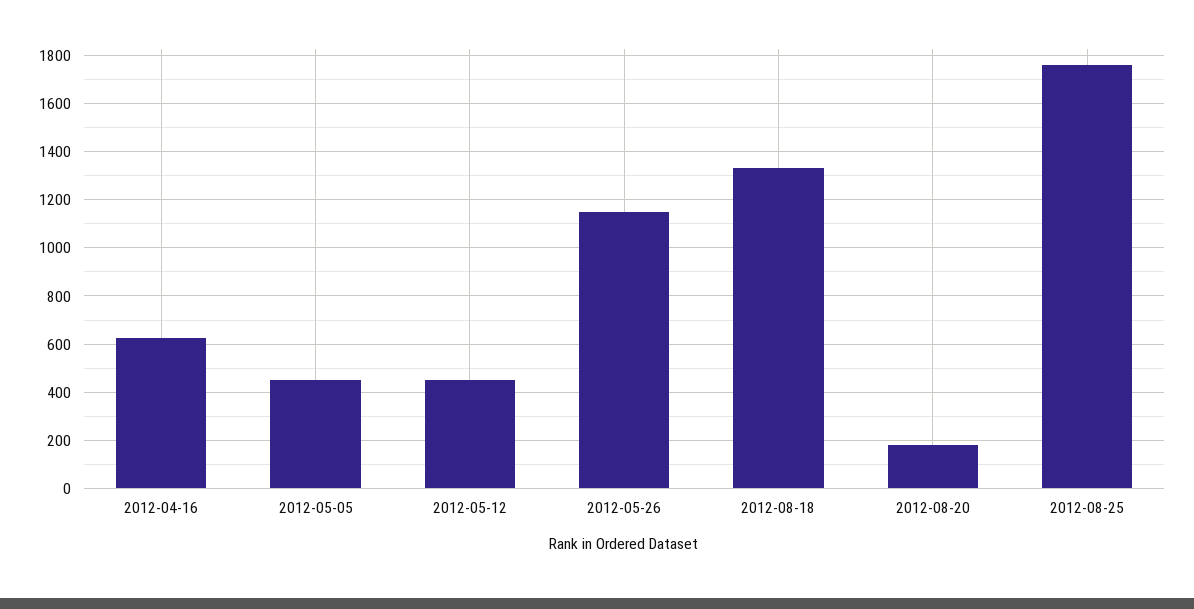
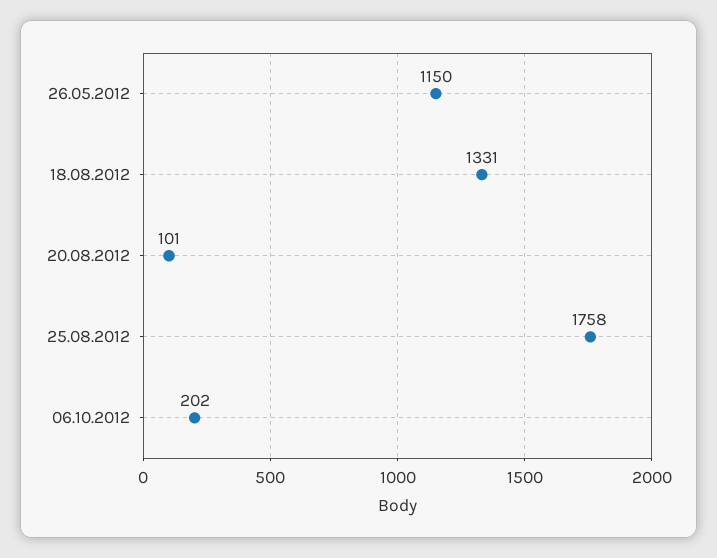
2012-04-16: 625 -> none
2012-05-05: 450 -> none
2012-05-12: 450 -> none
2012-08-20: 175 -> 101
06.10.2012: none -> 202

